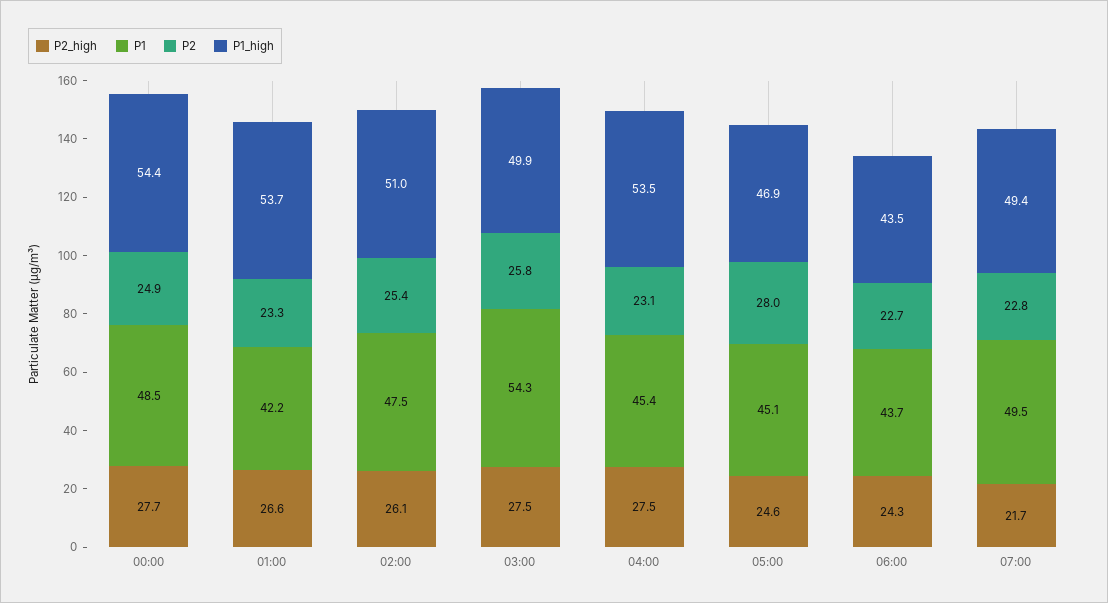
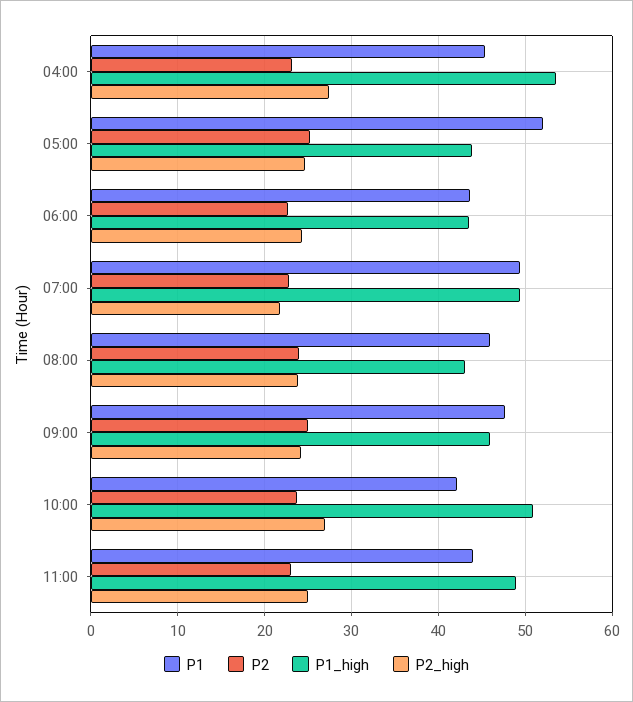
P2_high, 00:00: 27.7 -> none
P1, 00:00: 48.5 -> none
P2, 00:00: 24.9 -> none
P1_high, 00:00: 54.4 -> none
P2_high, 01:00: 26.6 -> none
P1, 01:00: 42.2 -> none
P2, 01:00: 23.3 -> none
P1_high, 01:00: 53.7 -> none
P2_high, 02:00: 26.1 -> none
P1, 02:00: 47.5 -> none
P2, 02:00: 25.4 -> none
P1_high, 02:00: 51 -> none
P2_high, 03:00: 27.5 -> none
P1, 03:00: 54.3 -> none
P2, 03:00: 25.8 -> none
P1_high, 03:00: 49.9 -> none
P1, 05:00: 45.1 -> 52
P2, 05:00: 28 -> 25
P1_high, 05:00: 46.9 -> 44
P1, 08:00: none -> 46
P2, 08:00: none -> 24
P1_high, 08:00: none -> 43
P2_high, 08:00: none -> 24
P1, 09:00: none -> 48
P2, 09:00: none -> 25
P1_high, 09:00: none -> 46
P2_high, 09:00: none -> 24
P1, 10:00: none -> 42
P2, 10:00: none -> 24
P1_high, 10:00: none -> 51
P2_high, 10:00: none -> 27
P1, 11:00: none -> 44
P2, 11:00: none -> 23
P1_high, 11:00: none -> 49
P2_high, 11:00: none -> 25

